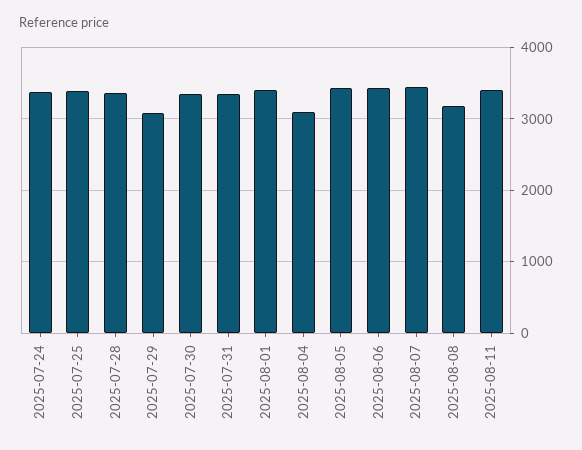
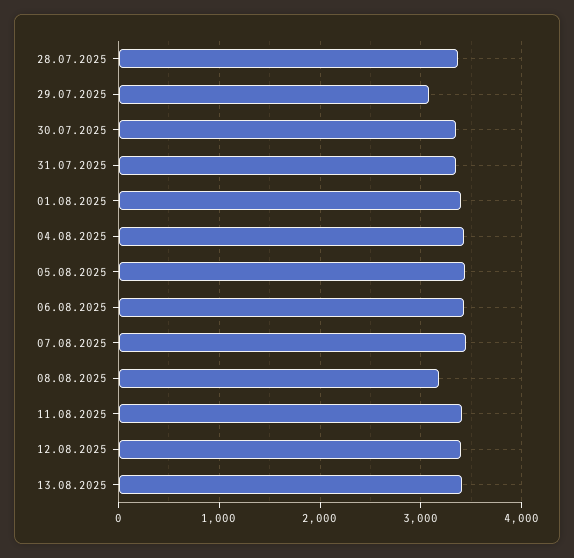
2025-07-24: 3400 -> none
2025-07-25: 3400 -> none
2025-08-04: 3100 -> 3400
12.08.2025: none -> 3400
13.08.2025: none -> 3400

